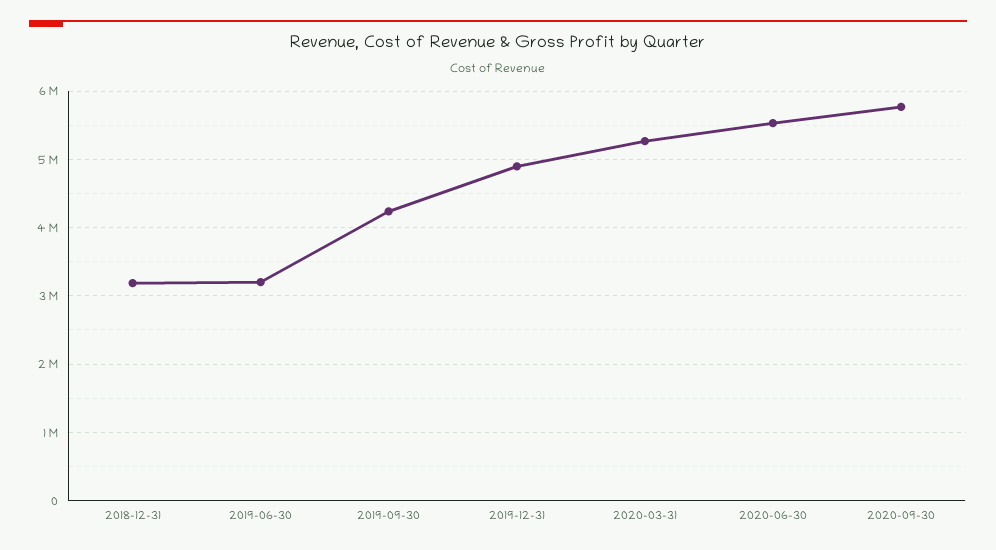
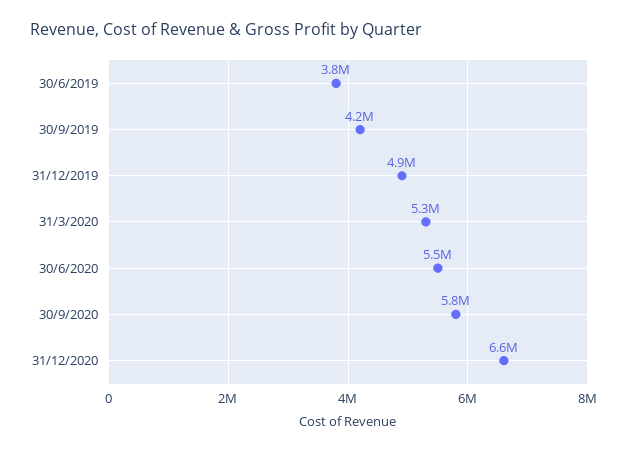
2018-12-31: 3200000 -> none
2019-06-30: 3200000 -> 3800000
31/12/2020: none -> 6600000

